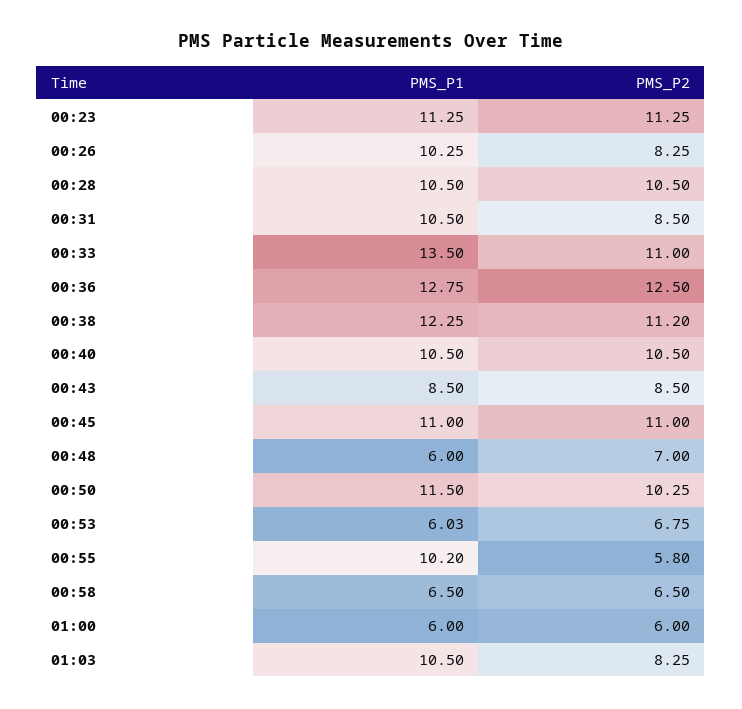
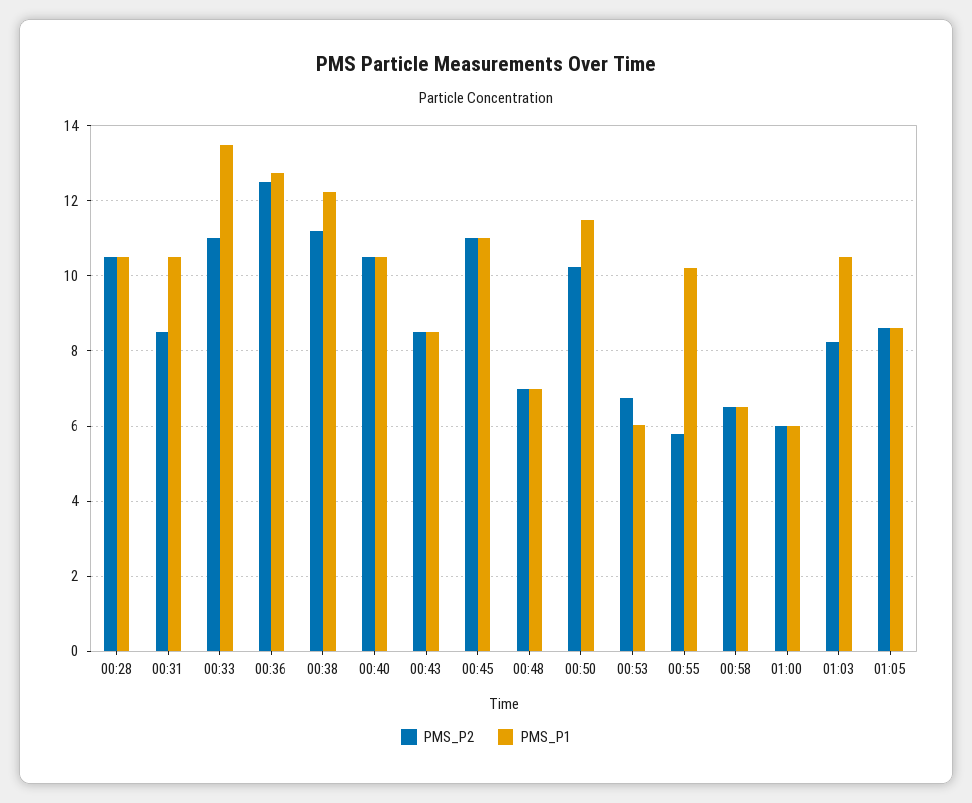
PMS_P1, 00:23: 11.25 -> none
PMS_P2, 00:23: 11.25 -> none
PMS_P1, 00:26: 10.25 -> none
PMS_P2, 00:26: 8.25 -> none
PMS_P1, 00:48: 6 -> 7
PMS_P2, 01:05: none -> 8.6
PMS_P1, 01:05: none -> 8.6

